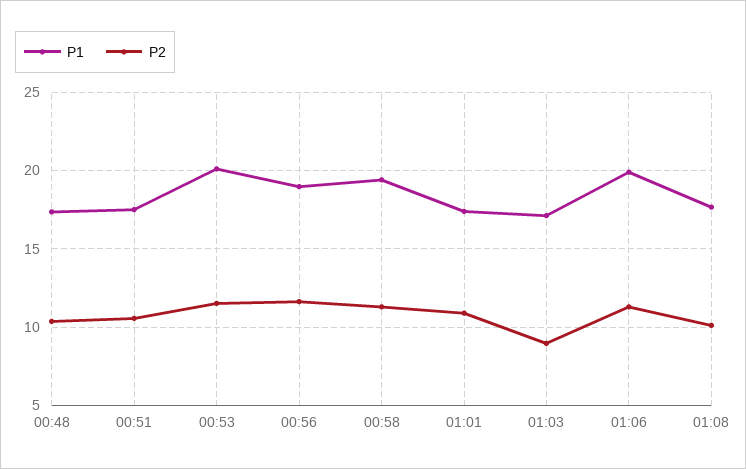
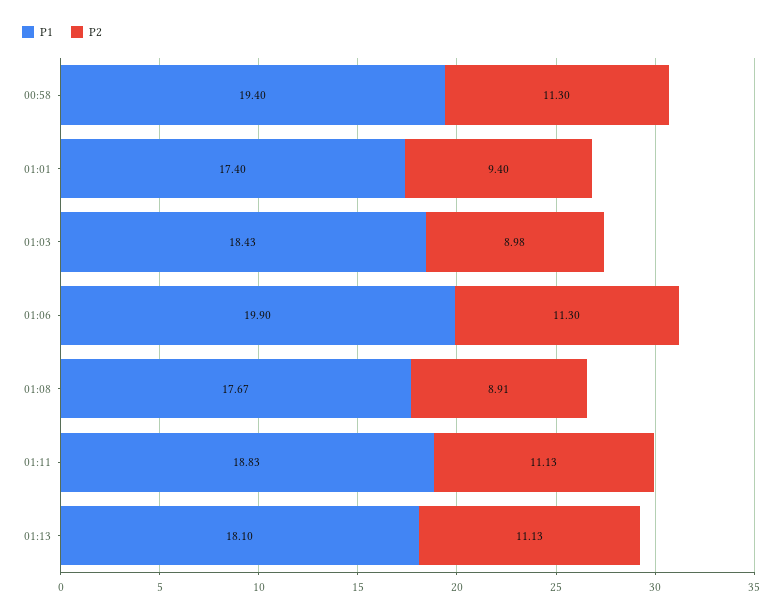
P1, 00:48: 17.5 -> none
P2, 00:48: 10.5 -> none
P1, 00:51: 17.5 -> none
P2, 00:51: 10.5 -> none
P1, 00:53: 20 -> none
P2, 00:53: 11.5 -> none
P1, 00:56: 19 -> none
P2, 00:56: 11.5 -> none
P2, 01:01: 11 -> 9.4
P1, 01:03: 17 -> 18.43
P2, 01:08: 10 -> 8.91
P1, 01:11: none -> 18.83
P2, 01:11: none -> 11.13
P1, 01:13: none -> 18.1
P2, 01:13: none -> 11.13

